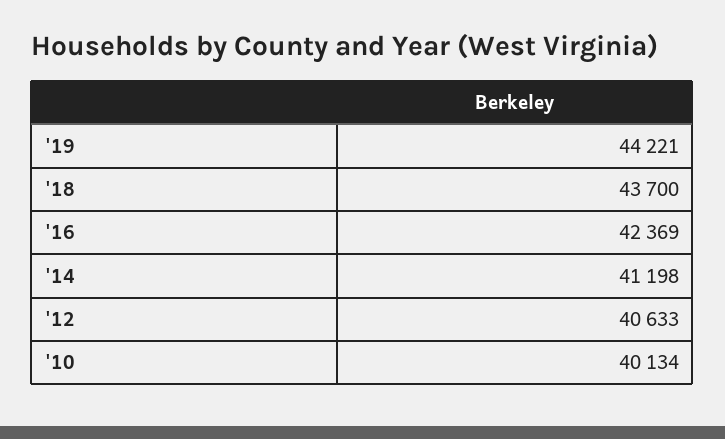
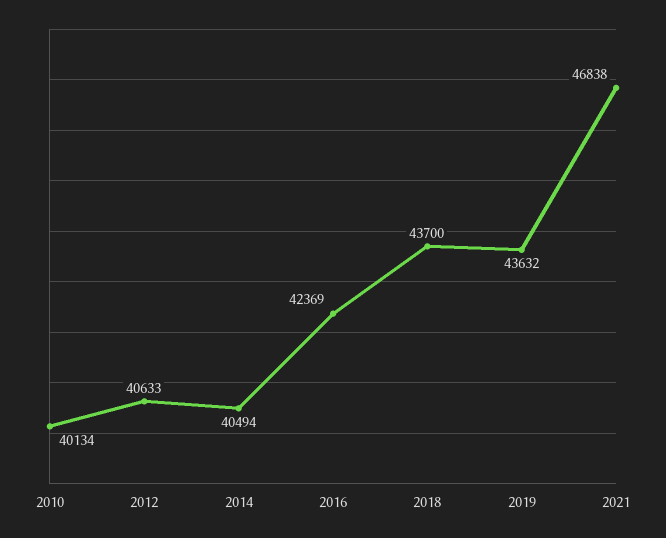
'19: 44221 -> 43632
'14: 41198 -> 40494
2021: none -> 46838

